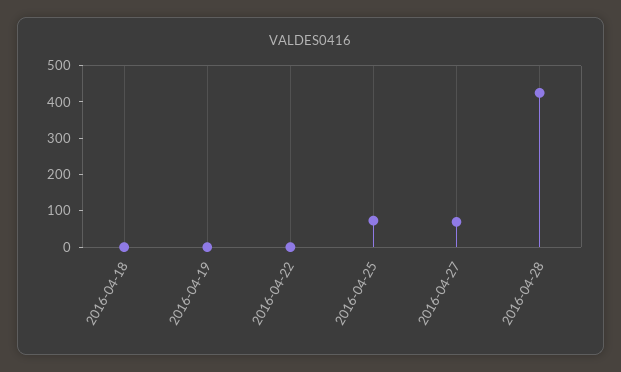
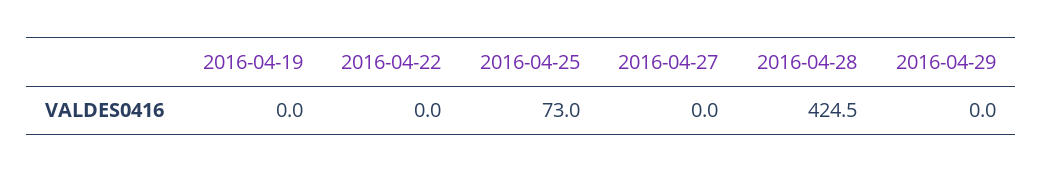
2016-04-18: 0 -> none
2016-04-27: 75 -> 0
2016-04-29: none -> 0

